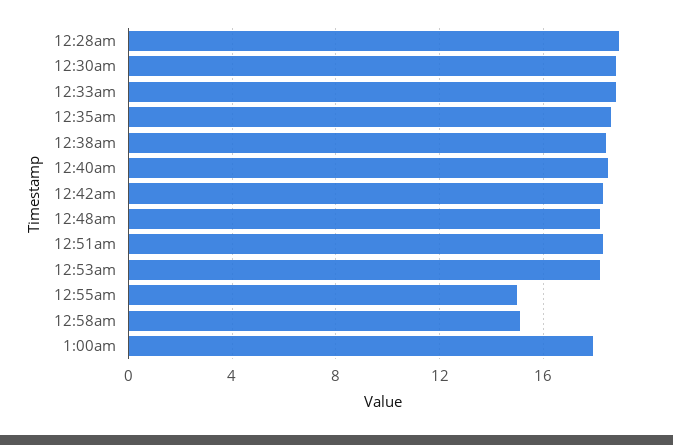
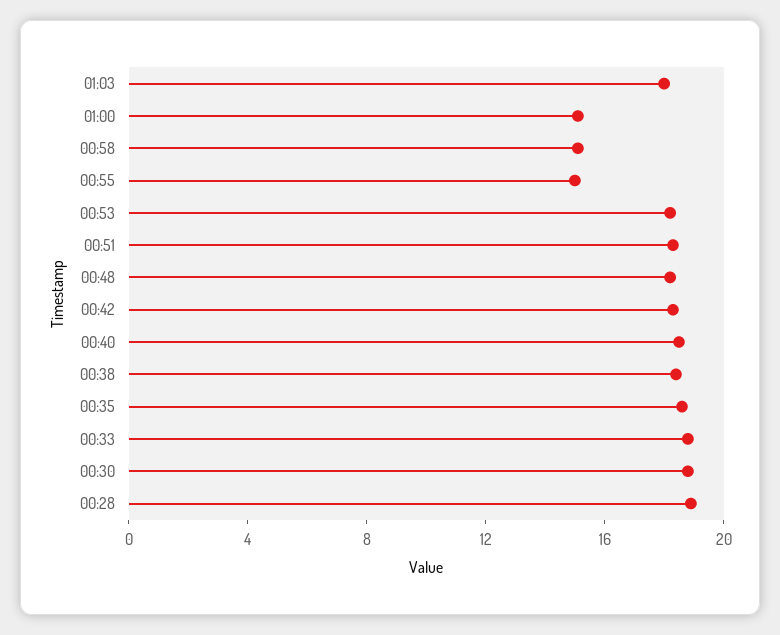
1:00am: 18 -> 15
01:03: none -> 18

